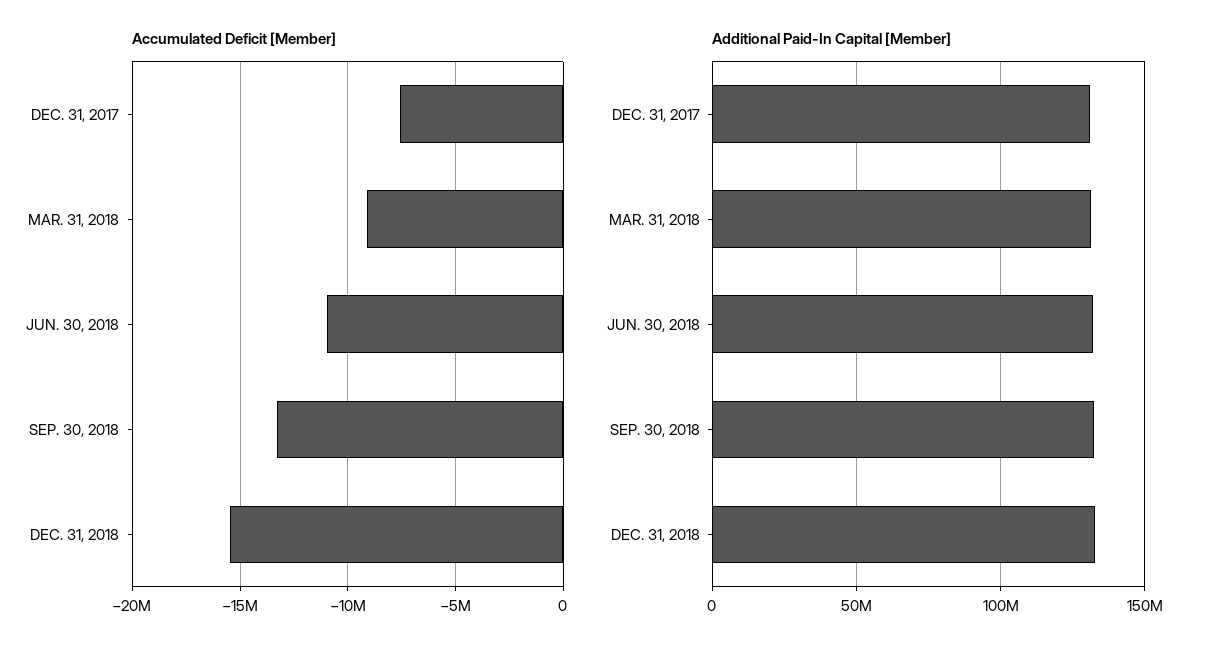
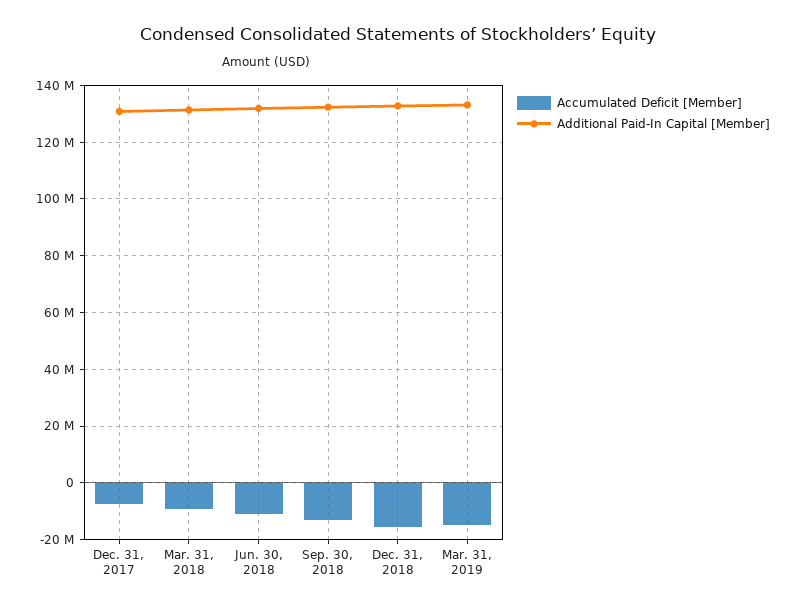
Accumulated Deficit [Member], Mar. 31, 2019: none -> -15000000
Additional Paid-In Capital [Member], Mar. 31, 2019: none -> 132500000

